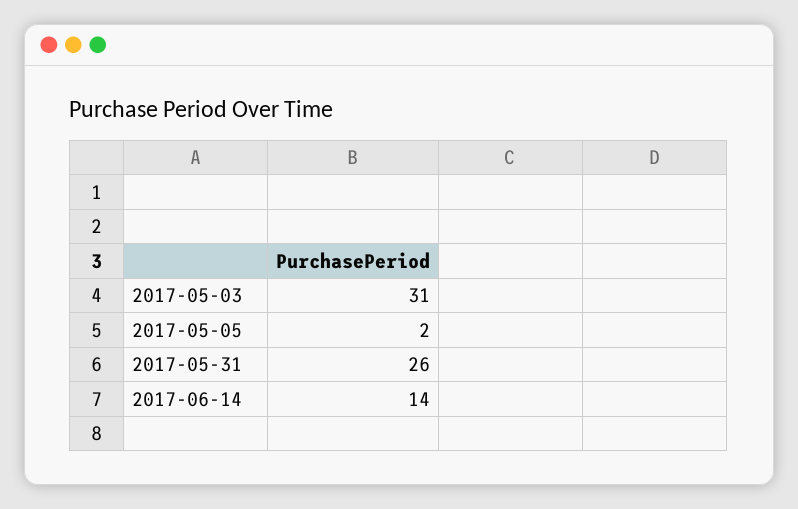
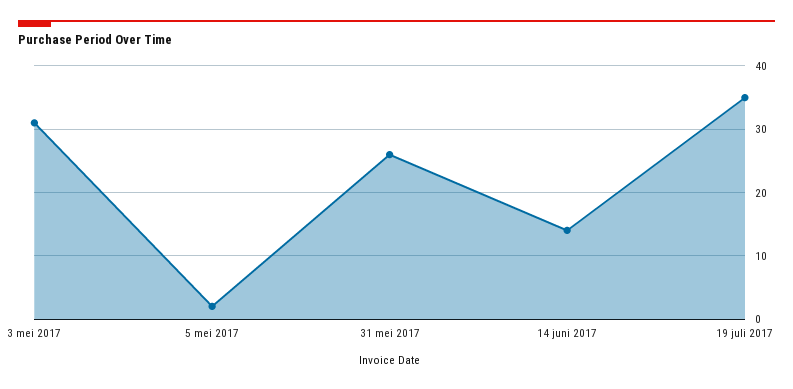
19 juli 2017: none -> 35

